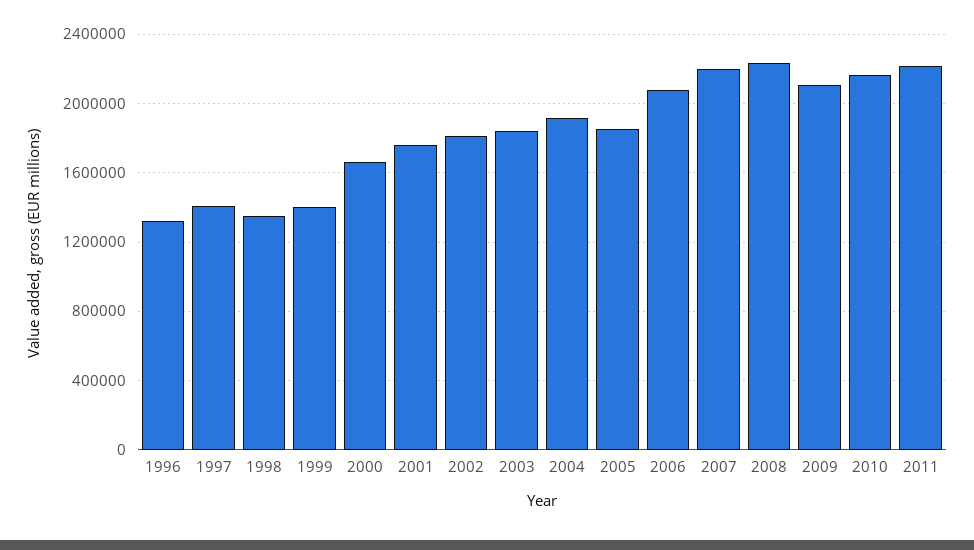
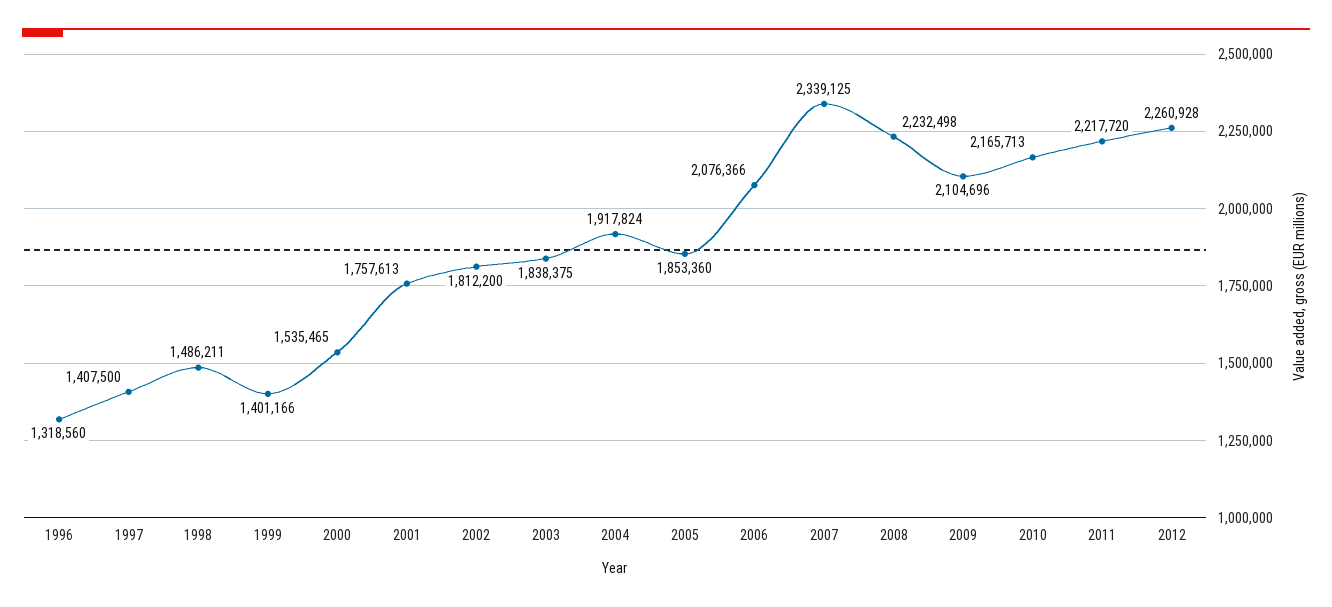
1998: 1350000 -> 1486211
2000: 1650000 -> 1535465
2007: 2200000 -> 2339125
2012: none -> 2260928

